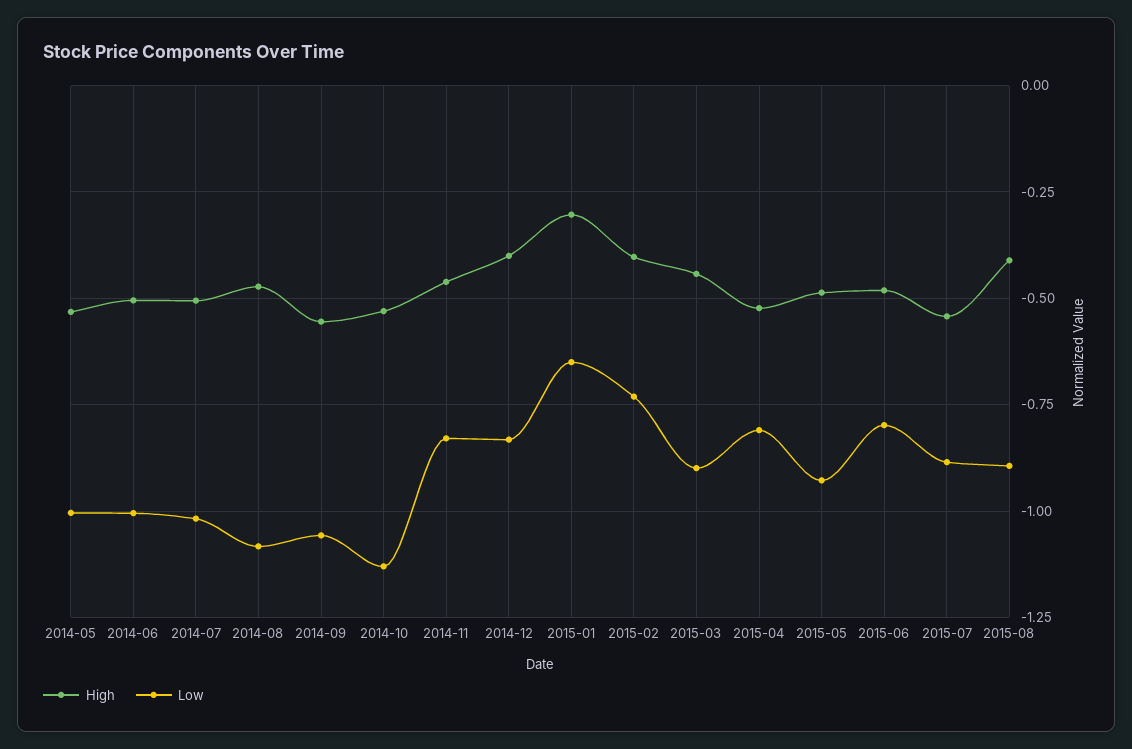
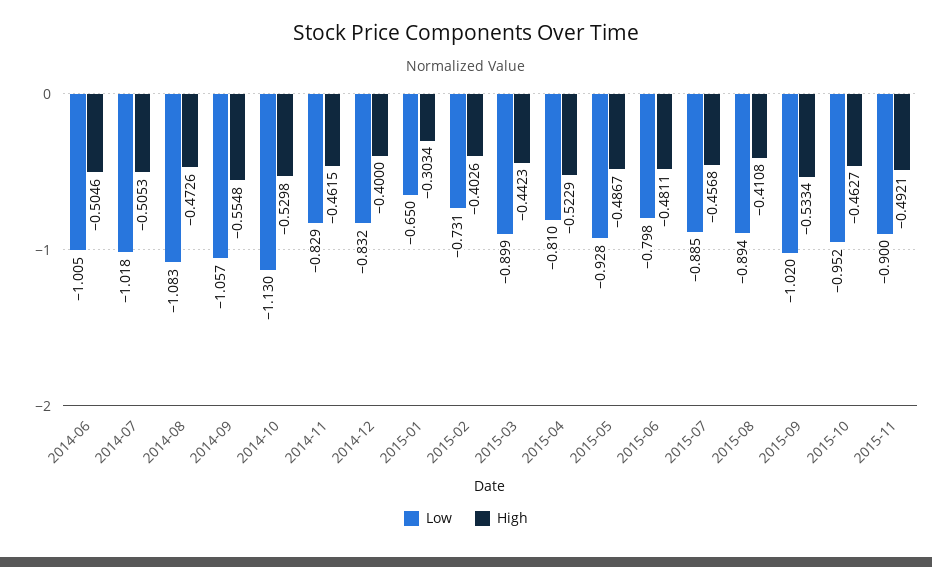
High, 2014-05: -0.525 -> none
Low, 2014-05: -1 -> none
High, 2015-07: -0.55 -> -0.4568
Low, 2015-09: none -> -1.02
High, 2015-09: none -> -0.5334
Low, 2015-10: none -> -0.952
High, 2015-10: none -> -0.4627
Low, 2015-11: none -> -0.9
High, 2015-11: none -> -0.4921

